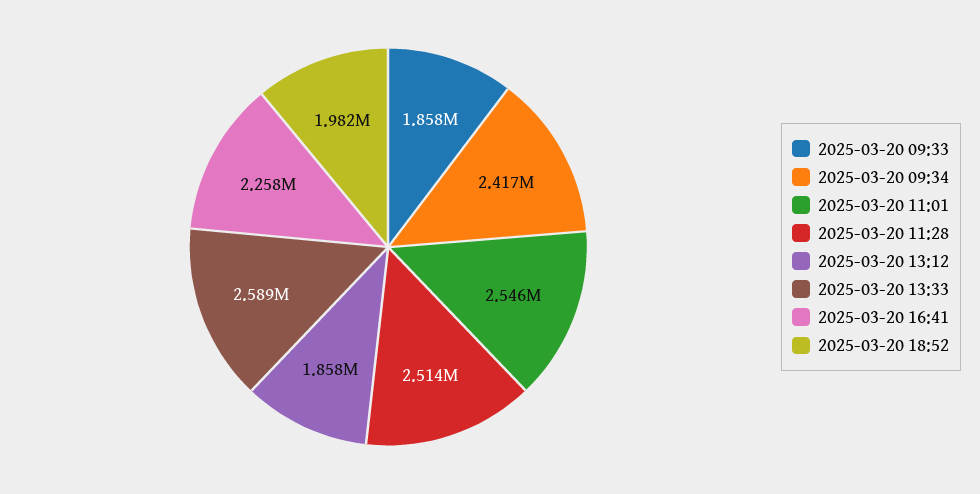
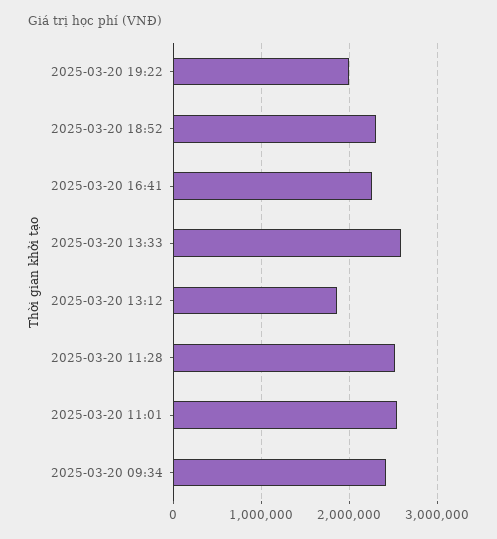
2025-03-20 09:33: 1858000 -> none
2025-03-20 18:52: 1982000 -> 2300000
2025-03-20 19:22: none -> 2000000

